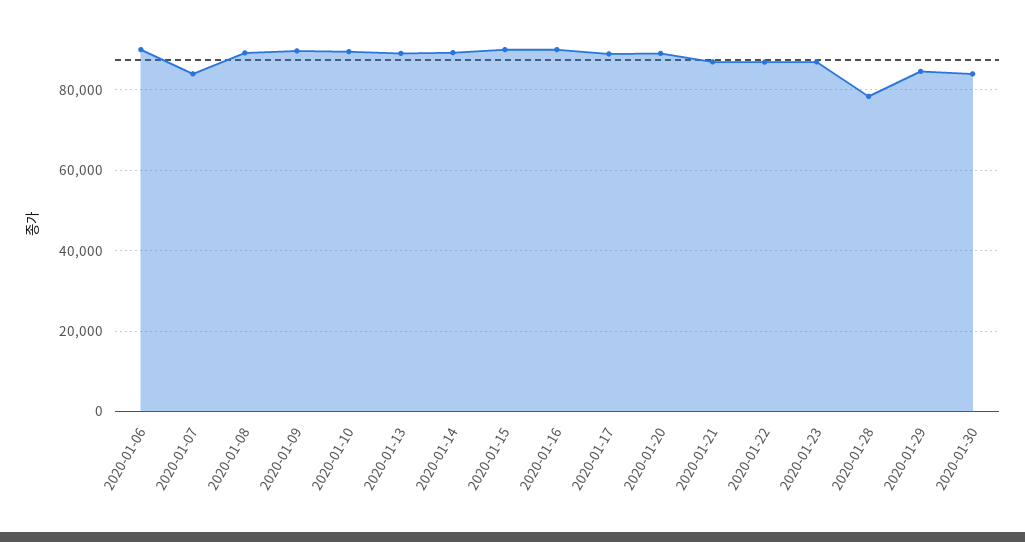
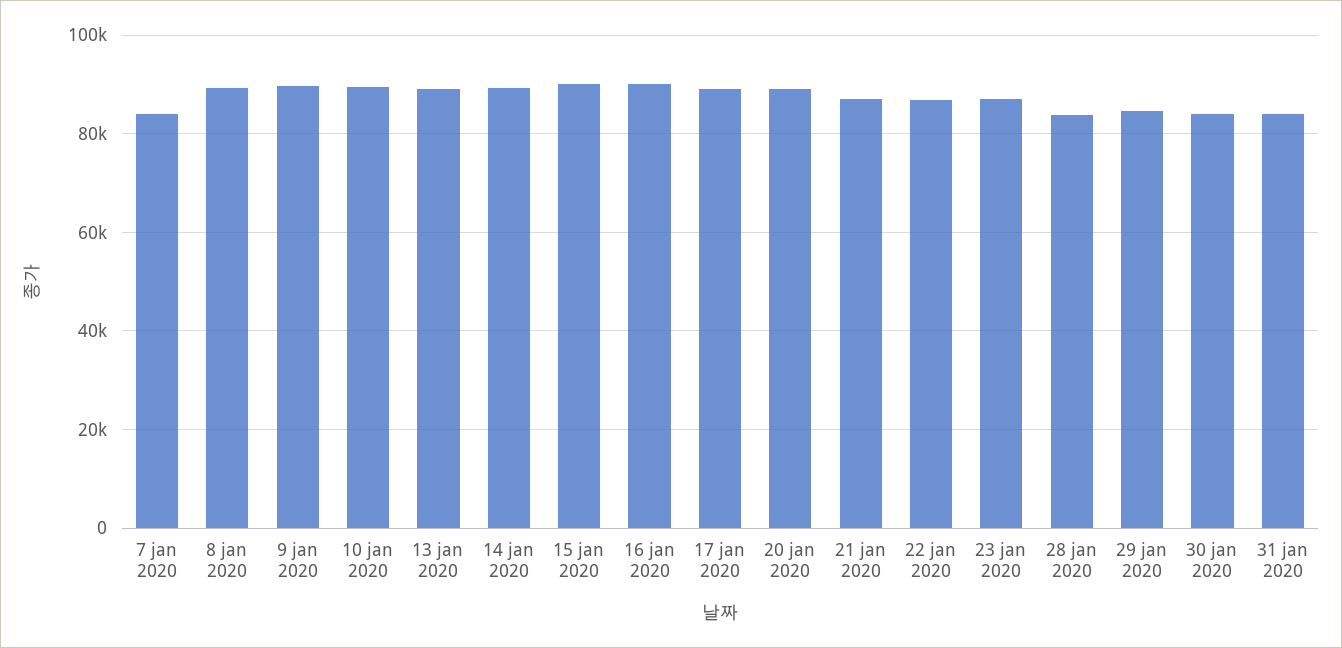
2020-01-06: 90000 -> none
2020-01-28: 78000 -> 84000
31 jan 2020: none -> 84000

